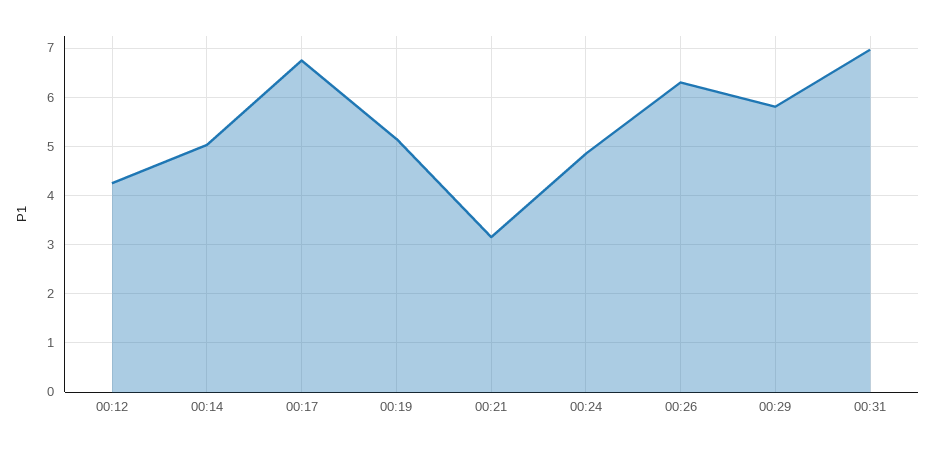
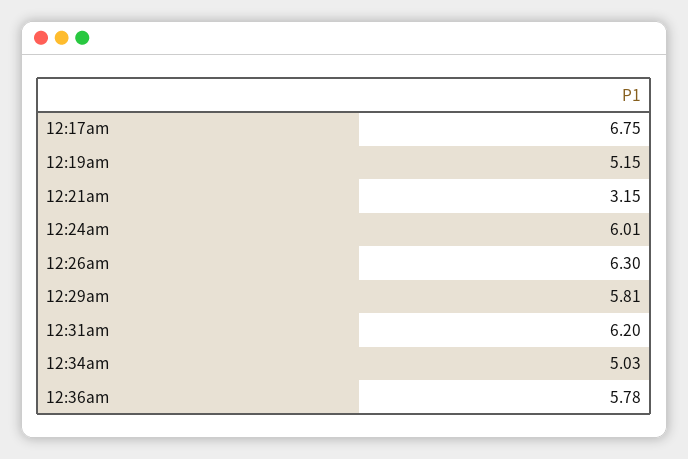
00:12: 4.2 -> none
00:14: 5 -> none
00:24: 4.8 -> 6.01
00:31: 7 -> 6.2
12:34am: none -> 5.03
12:36am: none -> 5.78

